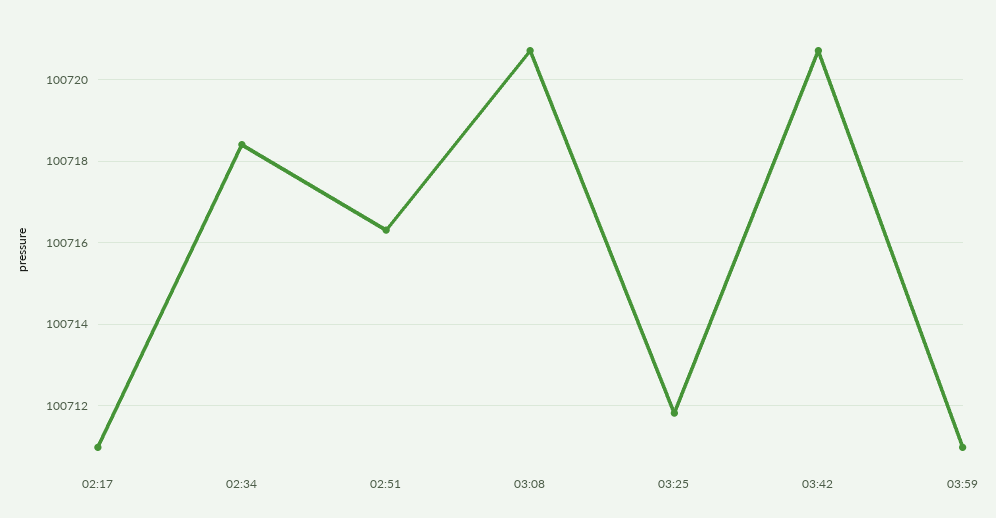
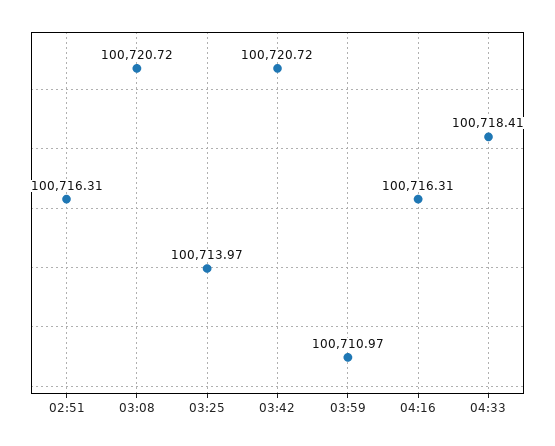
02:17: 100711 -> none
02:34: 100718.4 -> none
03:25: 100711.8 -> 100713.97
04:16: none -> 100716.31
04:33: none -> 100718.41

